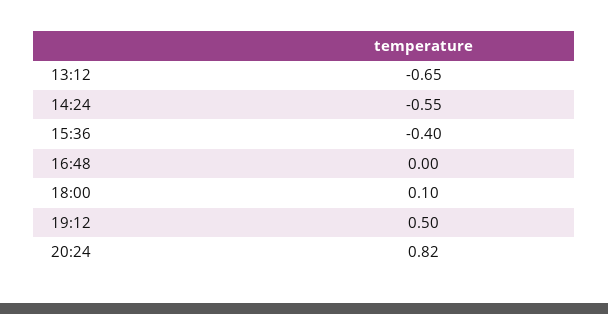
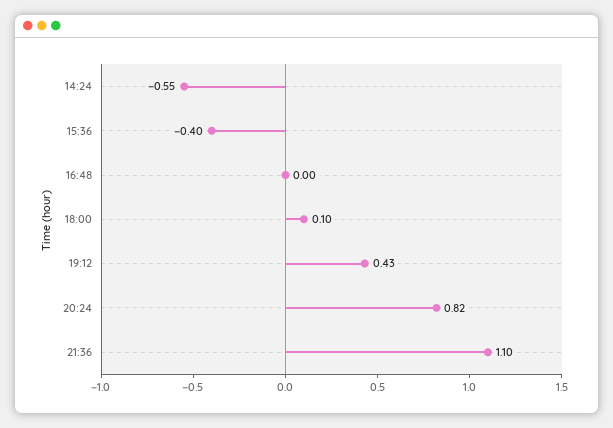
13:12: -0.65 -> none
19:12: 0.5 -> 0.43
21:36: none -> 1.1

